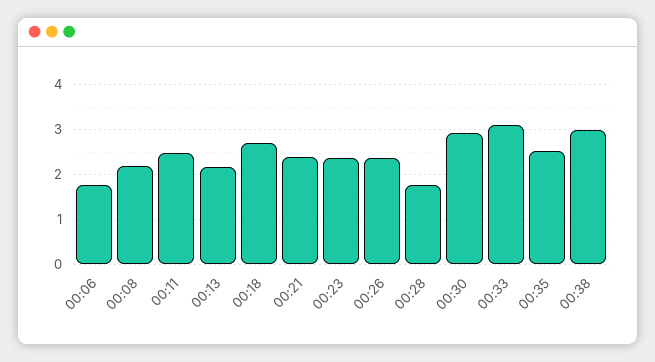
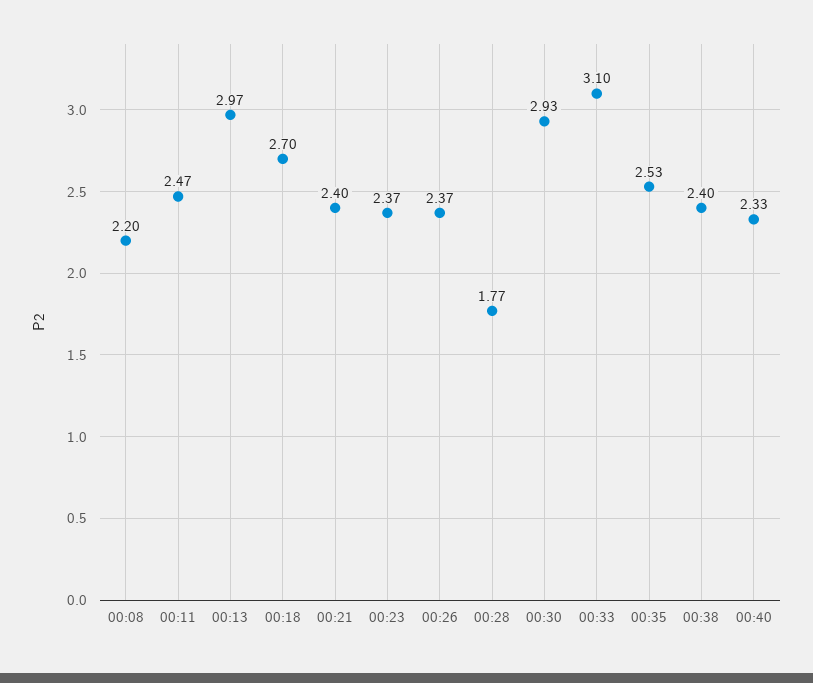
00:06: 1.8 -> none
00:13: 2.2 -> 2.97
00:38: 3 -> 2.4
00:40: none -> 2.33

